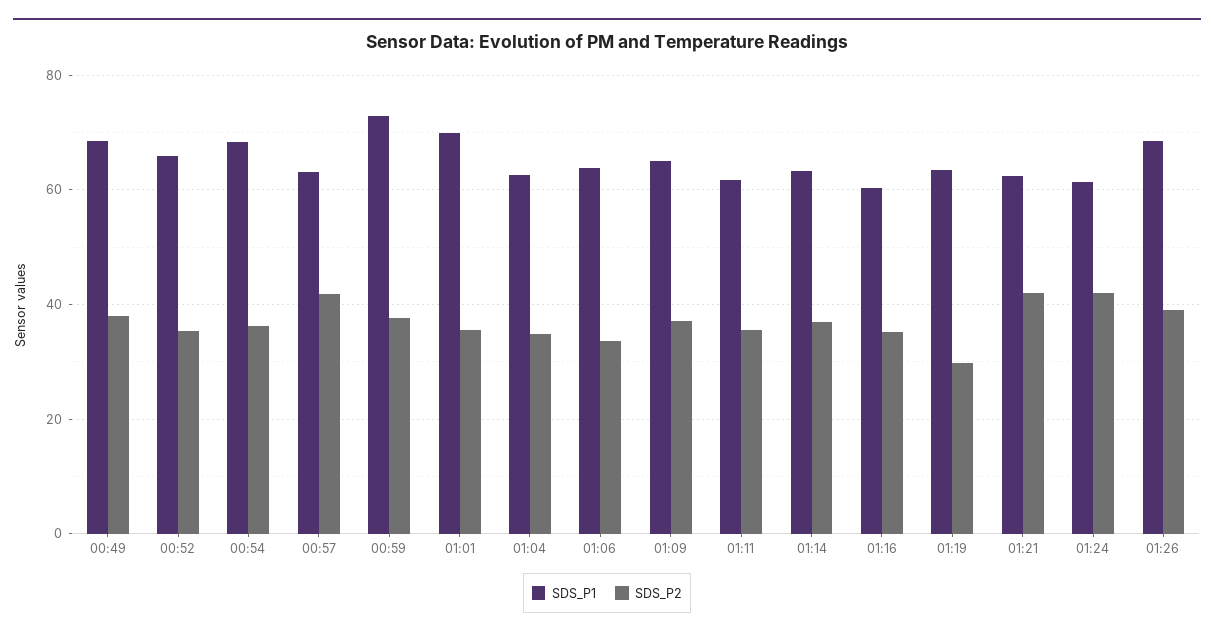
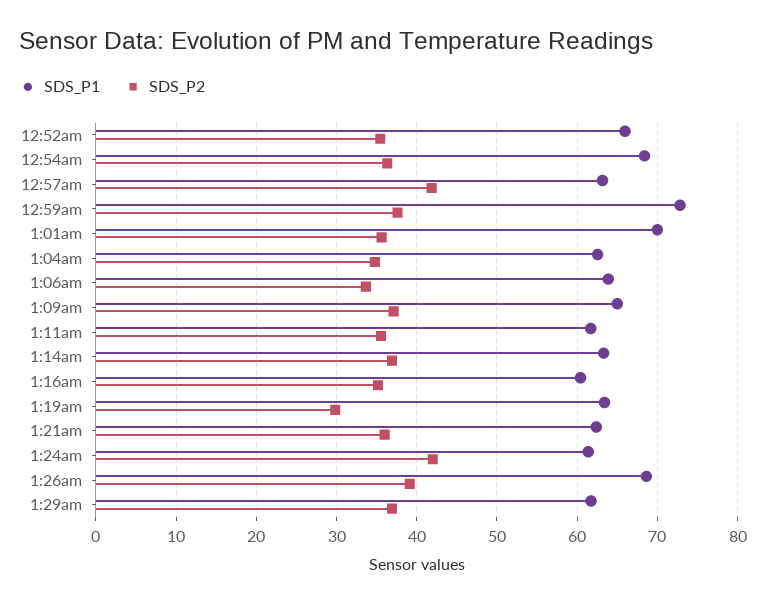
SDS_P1, 00:49: 68 -> none
SDS_P2, 00:49: 38 -> none
SDS_P2, 01:21: 42 -> 36
SDS_P1, 1:29am: none -> 62
SDS_P2, 1:29am: none -> 37

